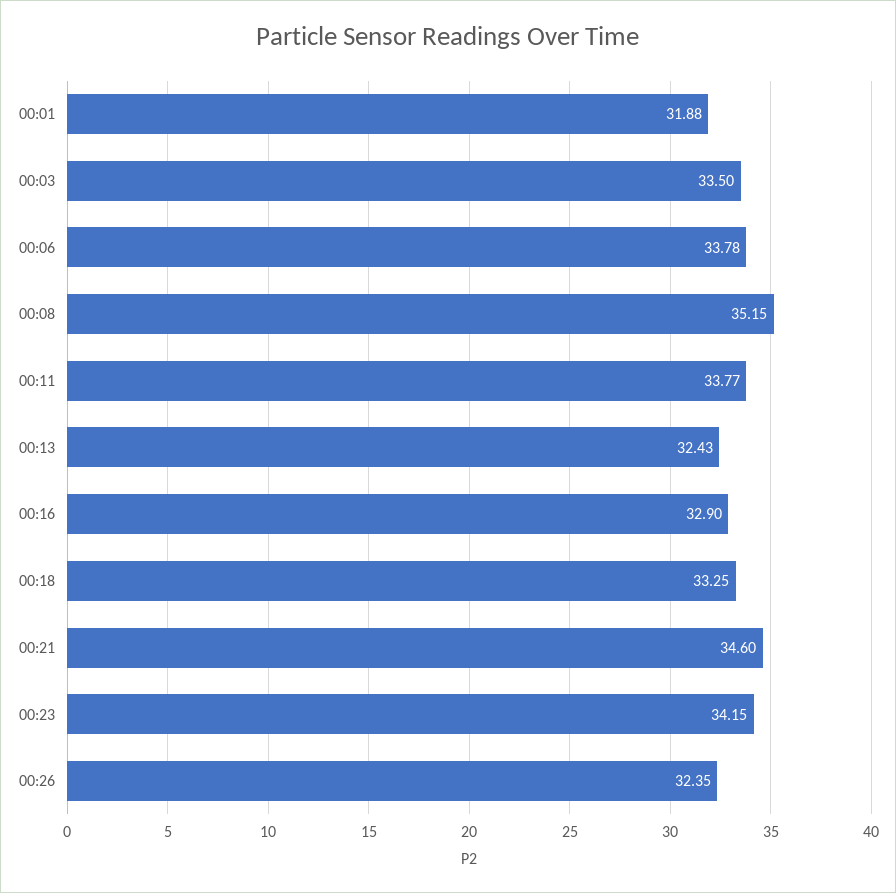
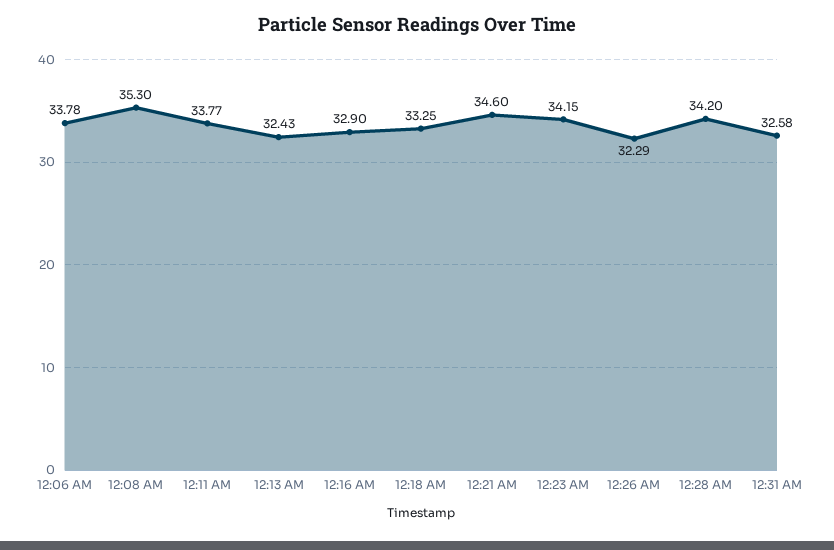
00:01: 31.88 -> none
00:03: 33.5 -> none
00:08: 35.15 -> 35.3
00:26: 32.35 -> 32.29
12:28 AM: none -> 34.2
12:31 AM: none -> 32.58

